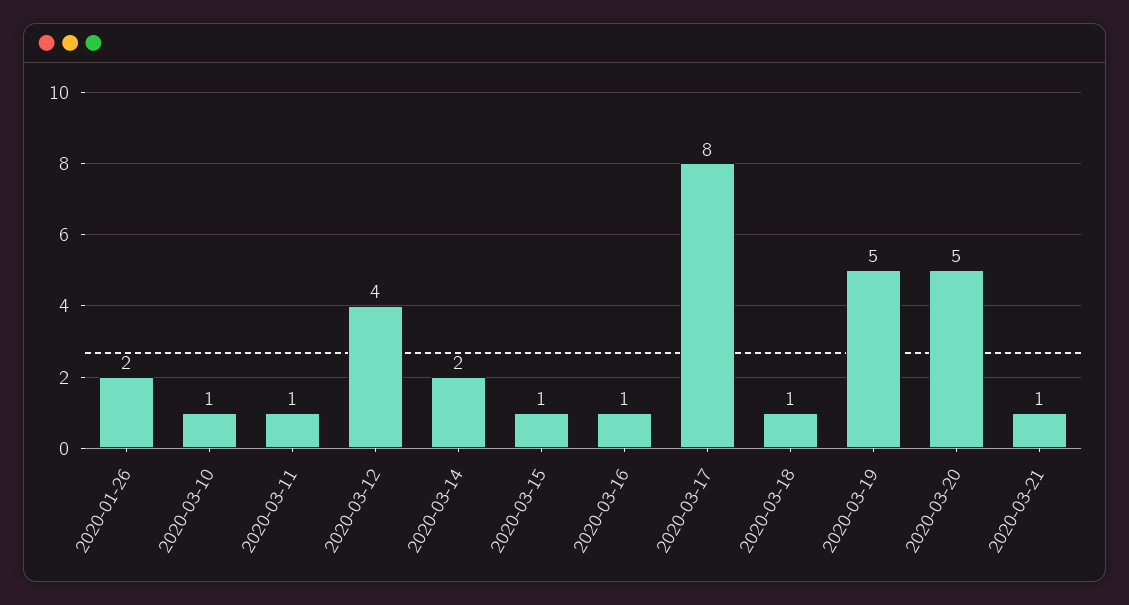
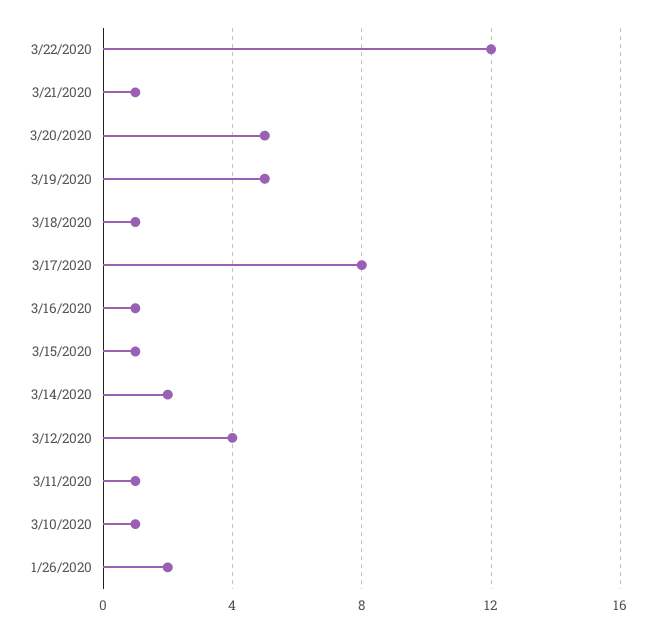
3/22/2020: none -> 12

